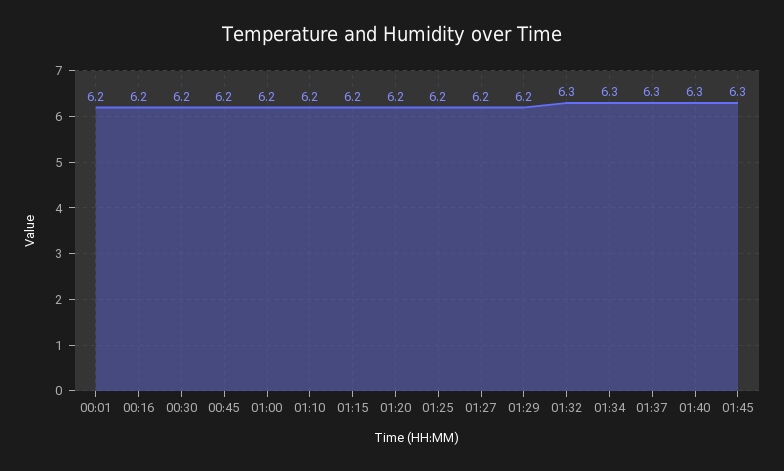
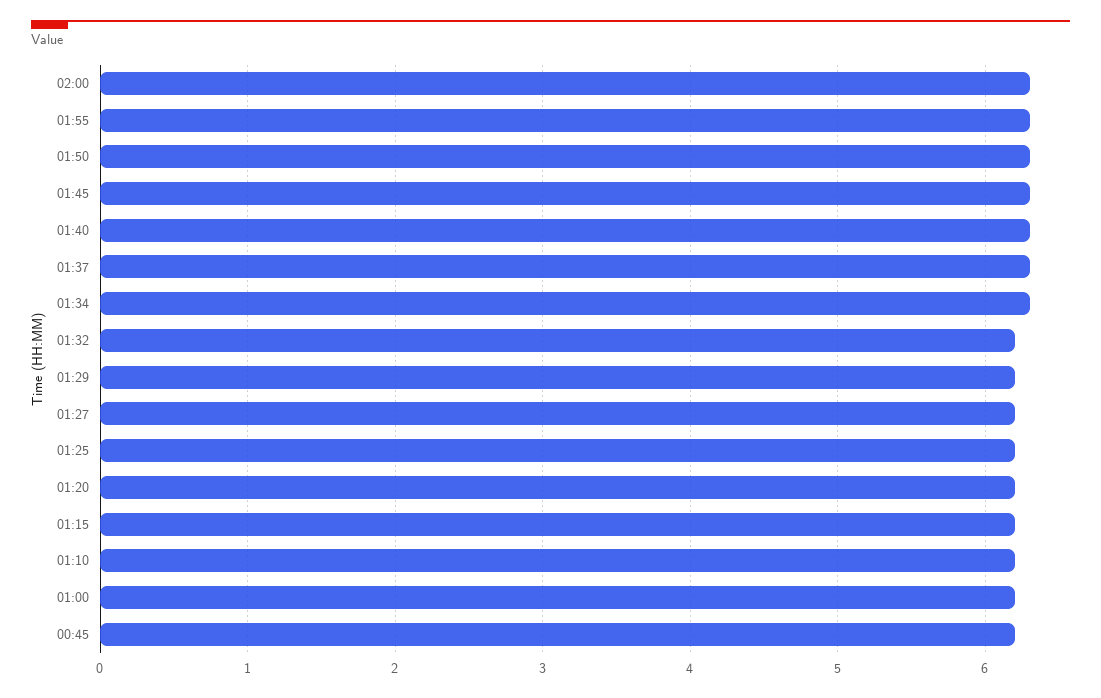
00:01: 6.2 -> none
00:16: 6.2 -> none
00:30: 6.2 -> none
01:32: 6.3 -> 6.2
02:00: none -> 6.3
01:55: none -> 6.3
01:50: none -> 6.3

